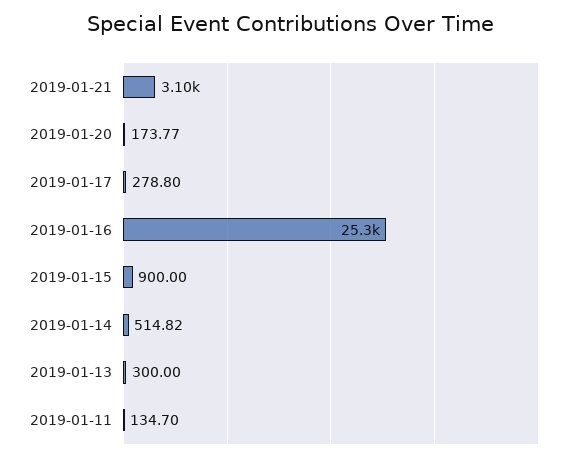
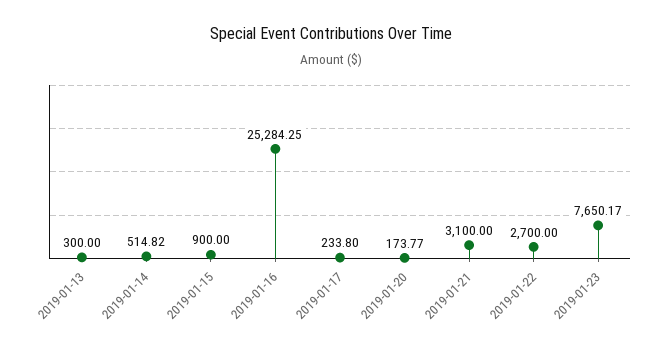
2019-01-17: 278.8 -> 233.8
2019-01-11: 134.7 -> none
2019-01-22: none -> 2700
2019-01-23: none -> 7650.17

